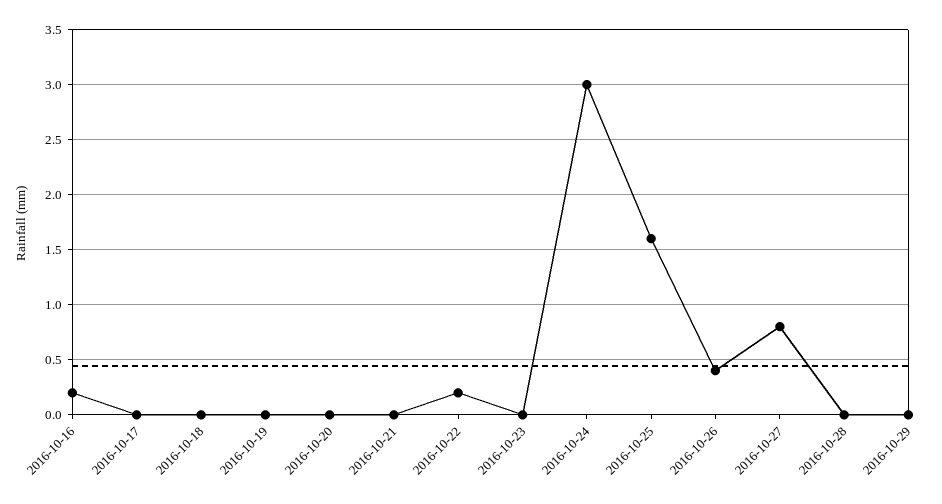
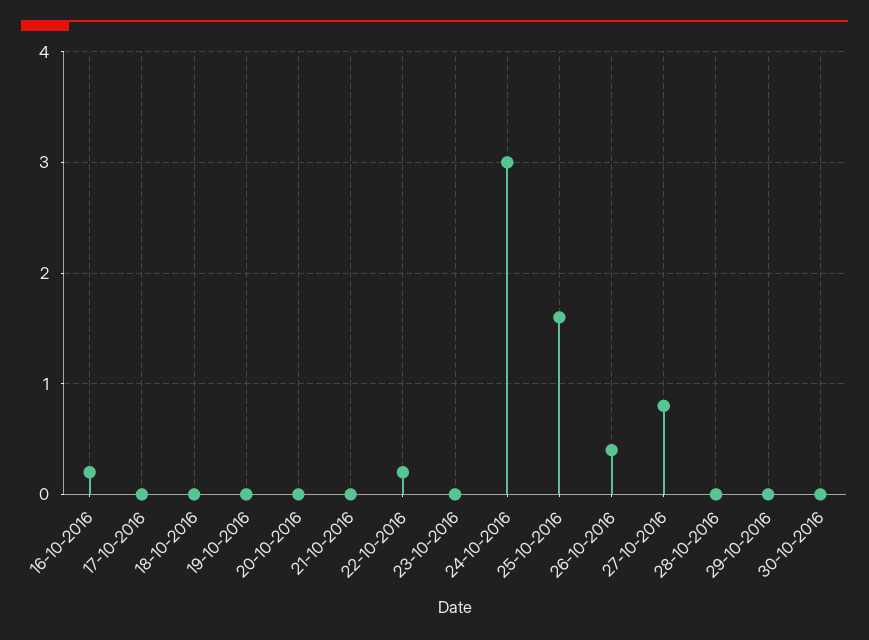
30-10-2016: none -> 0

